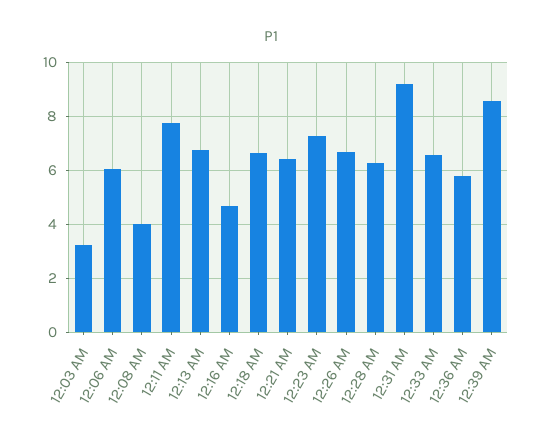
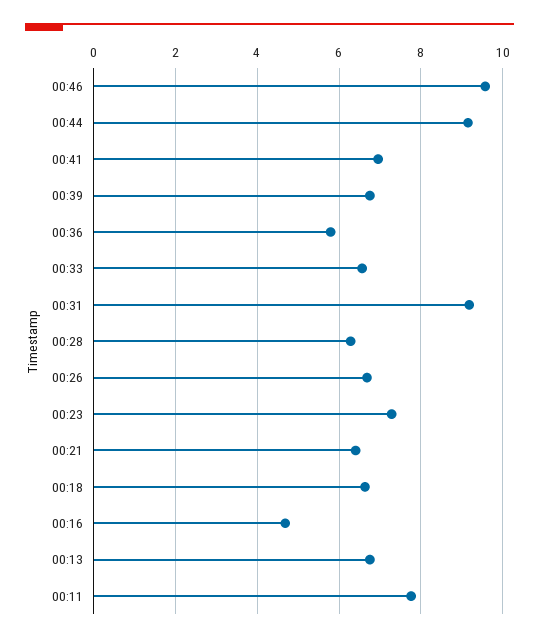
12:03 AM: 3.25 -> none
12:06 AM: 6 -> none
12:08 AM: 4 -> none
12:39 AM: 8.5 -> 6.8
00:46: none -> 9.6
00:44: none -> 9.2
00:41: none -> 7

